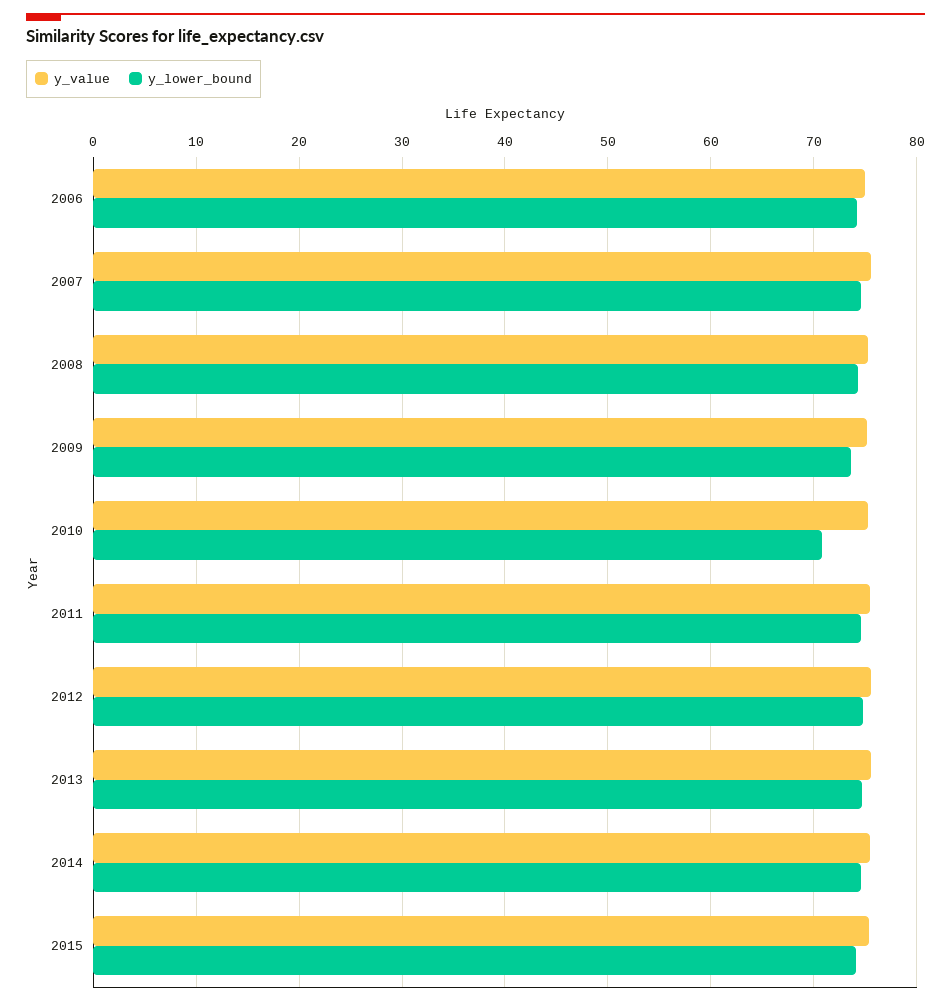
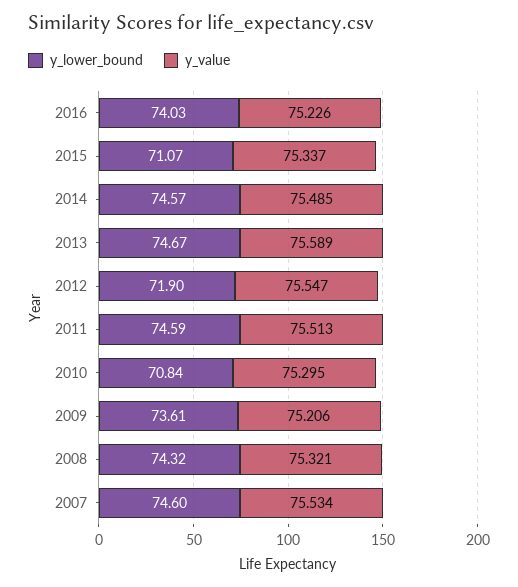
y_value, 2006: 75 -> none
y_lower_bound, 2006: 74 -> none
y_lower_bound, 2012: 75 -> 71.9
y_lower_bound, 2015: 74 -> 71.07
y_lower_bound, 2016: none -> 74.03
y_value, 2016: none -> 75.226

